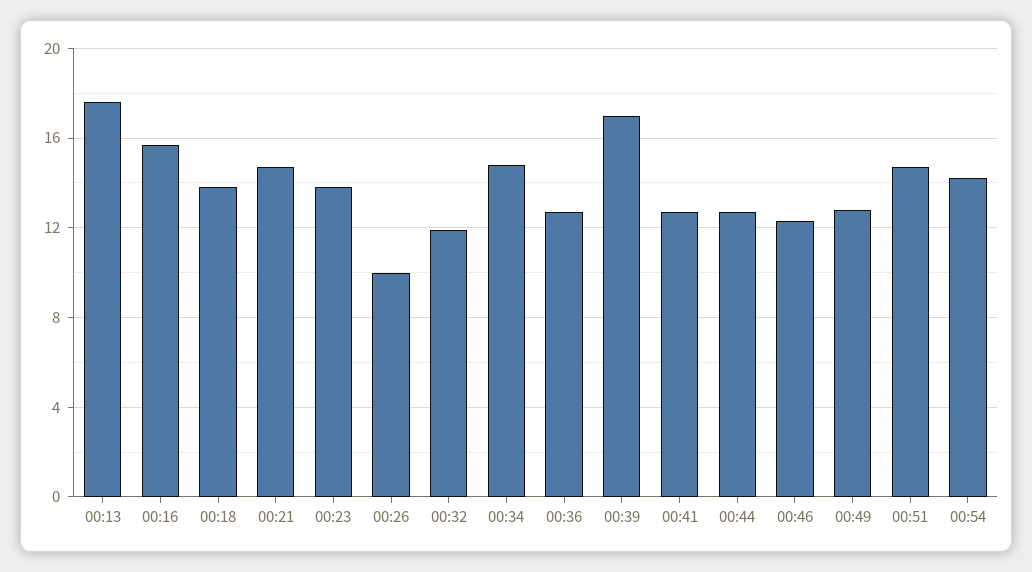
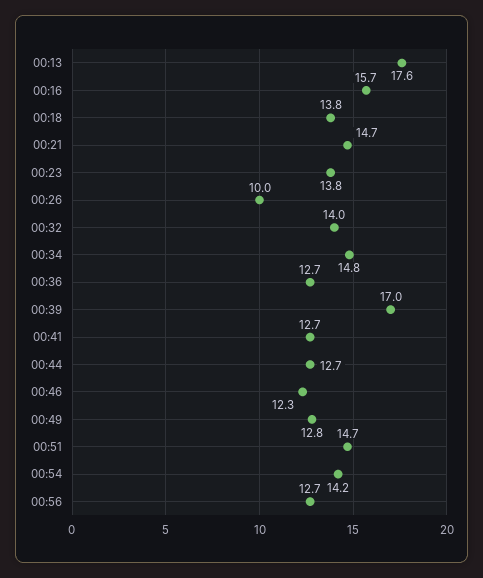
00:32: 12 -> 14
00:56: none -> 12.7

